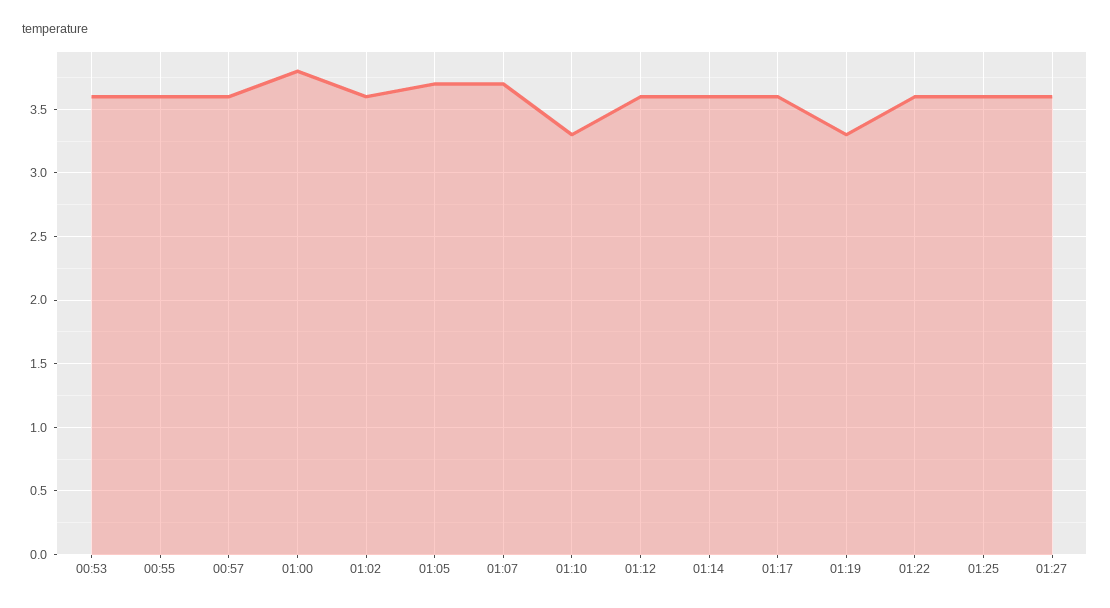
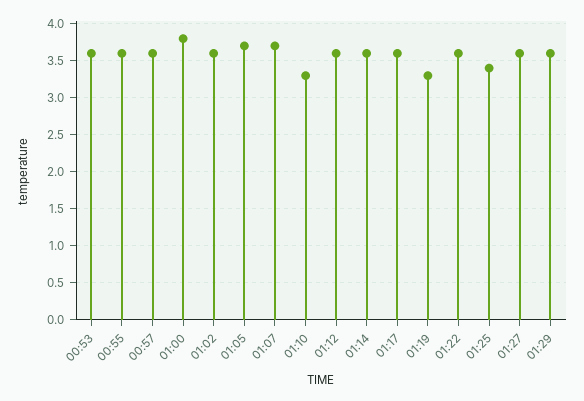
01:25: 3.6 -> 3.4
01:29: none -> 3.6

